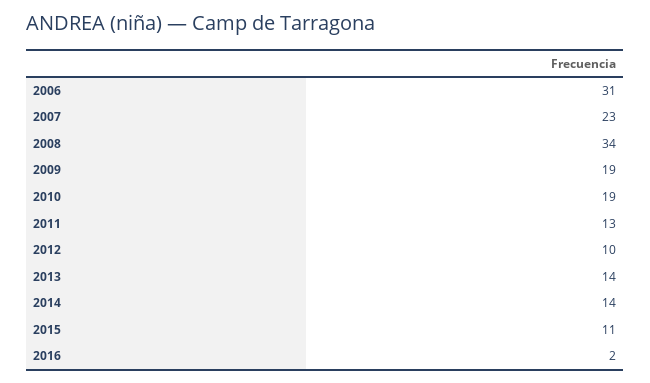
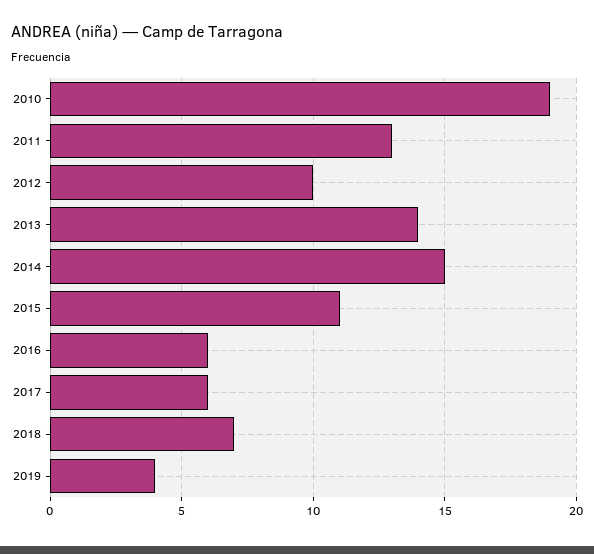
2006: 31 -> none
2007: 23 -> none
2008: 34 -> none
2009: 19 -> none
2014: 14 -> 15
2016: 2 -> 6
2017: none -> 6
2018: none -> 7
2019: none -> 4

